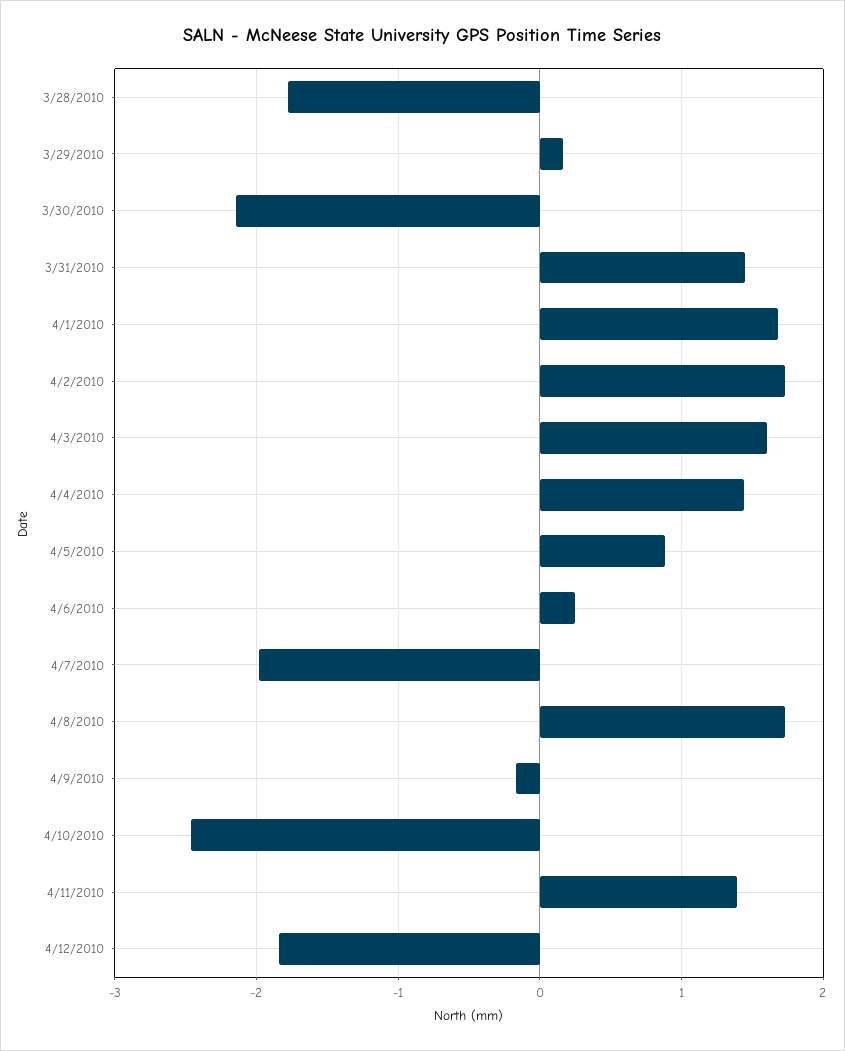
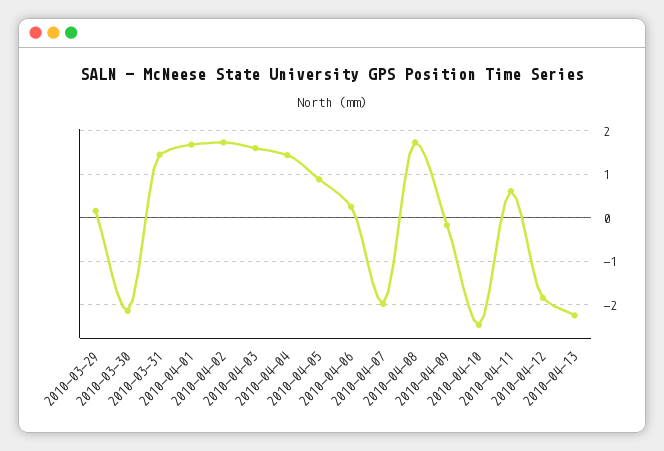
3/28/2010: -1.8 -> none
4/11/2010: 1.4 -> 0.6
2010-04-13: none -> -2.2

